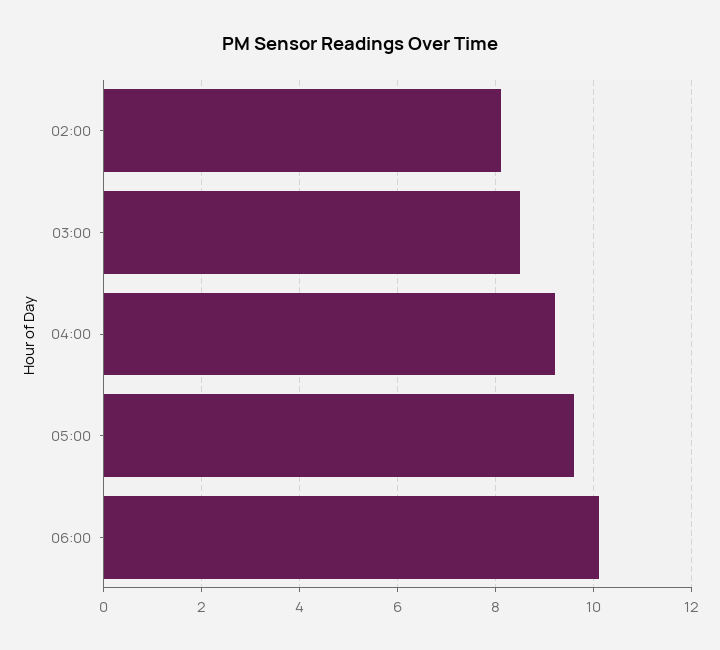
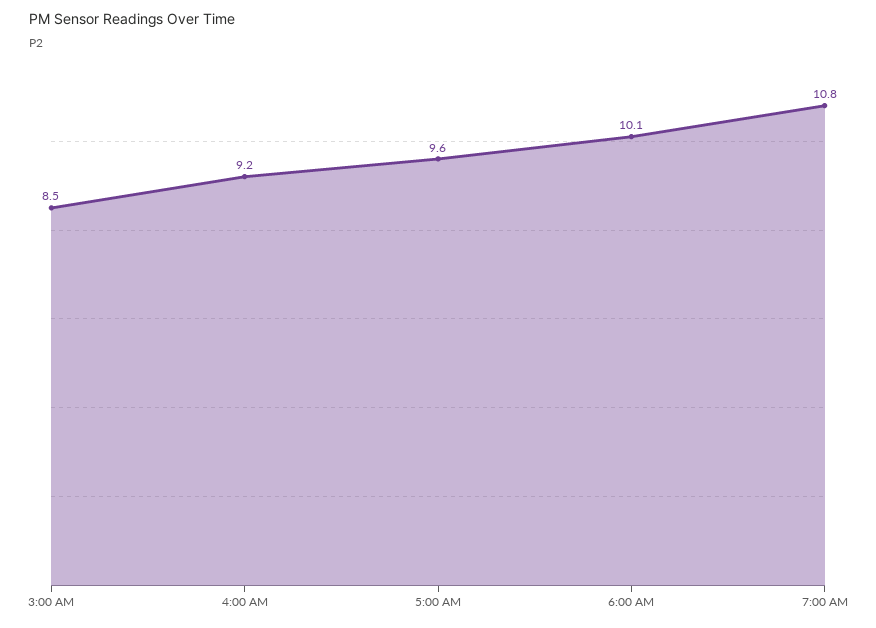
02:00: 8 -> none
7:00 AM: none -> 10.8

